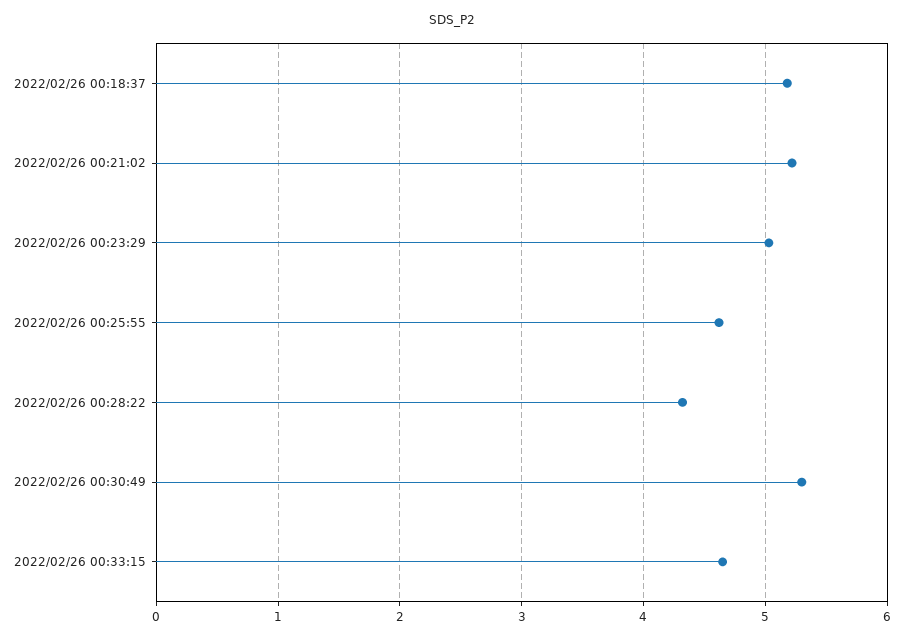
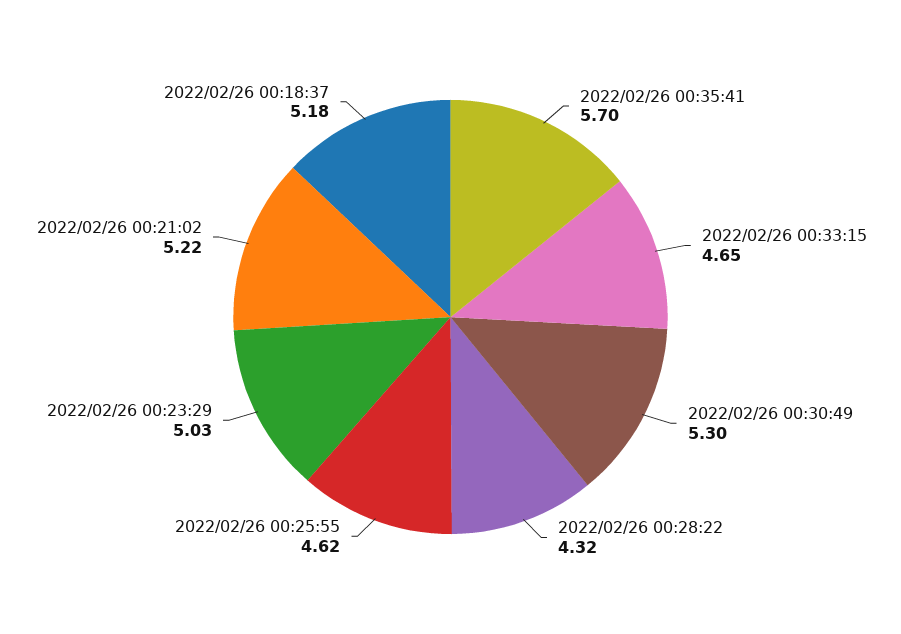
2022/02/26 00:35:41: none -> 5.7

